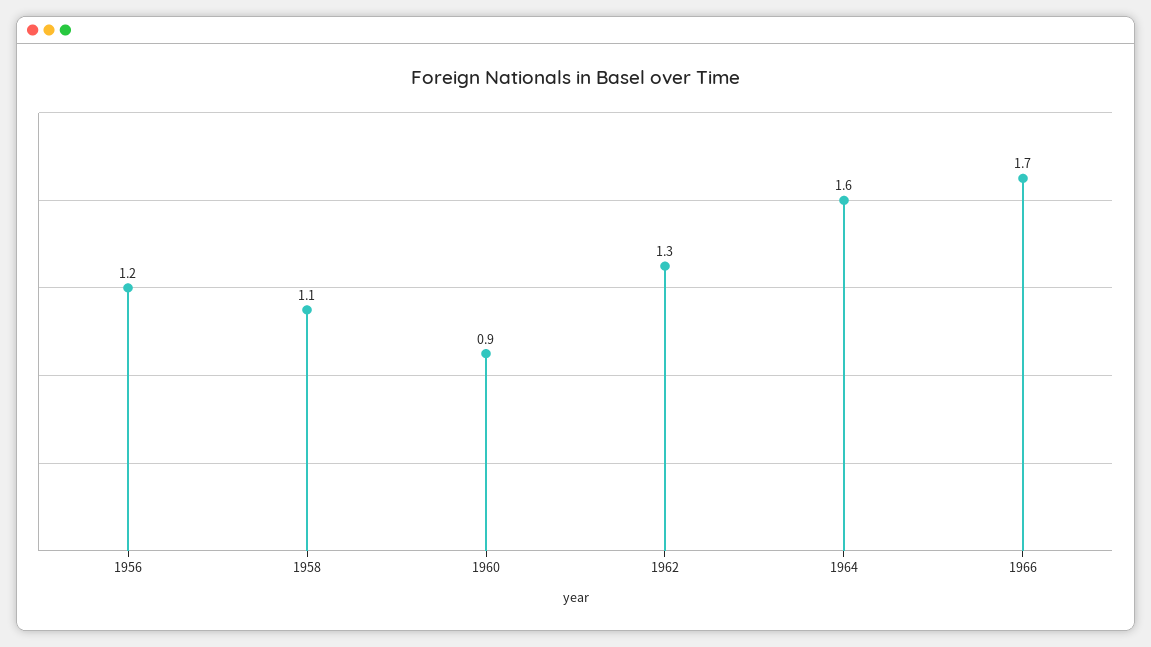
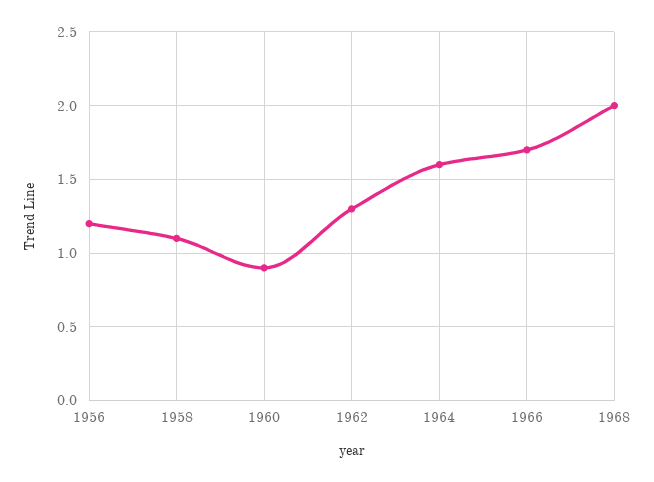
1968: none -> 2

